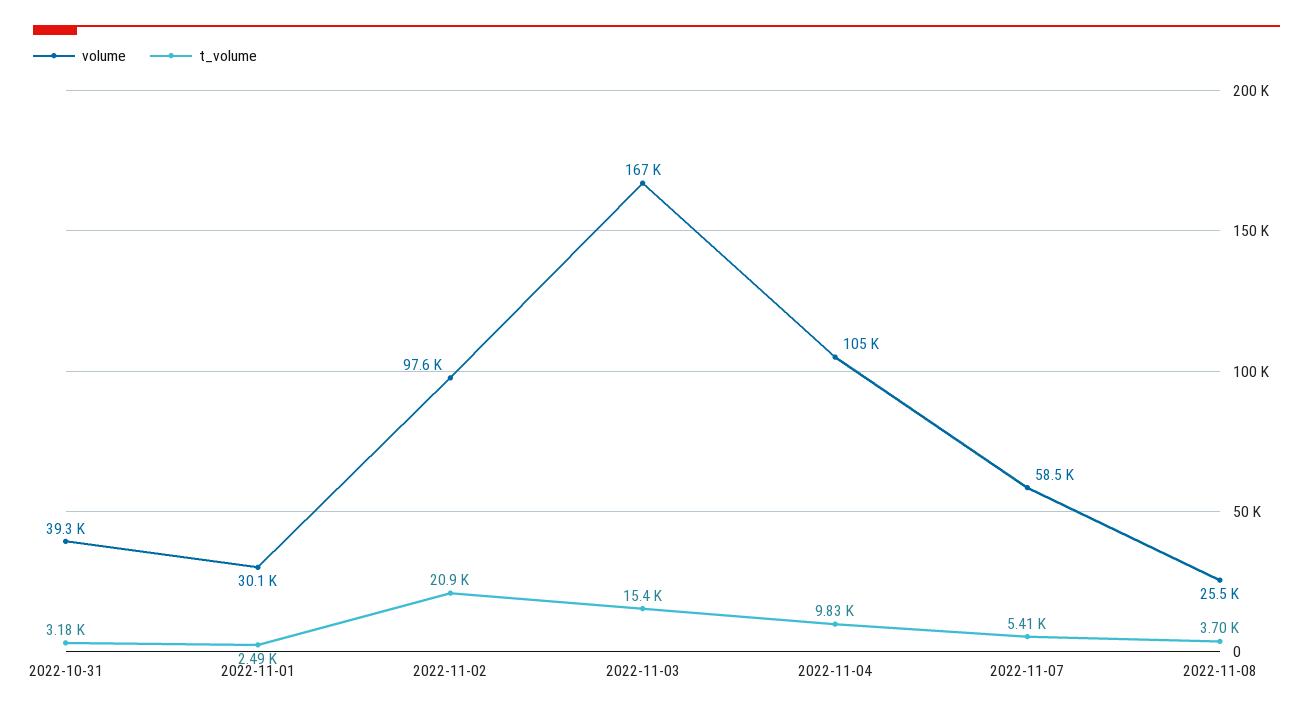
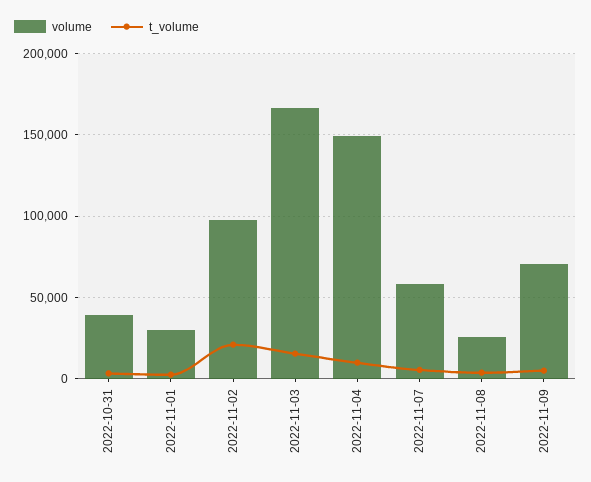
volume, 2022-11-04: 105000 -> 150000
volume, 2022-11-09: none -> 70000
t_volume, 2022-11-09: none -> 5000

